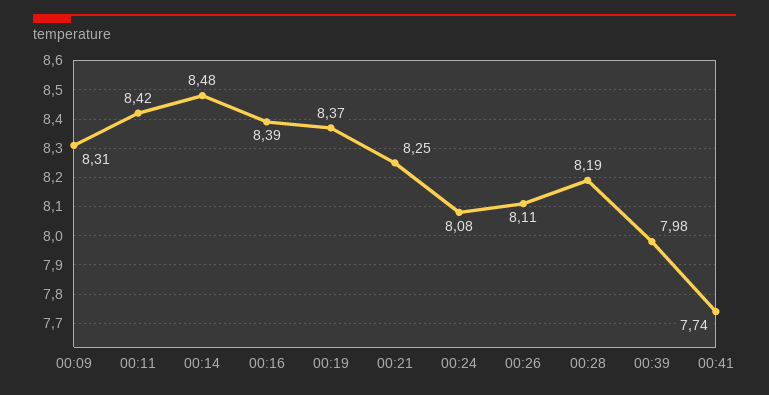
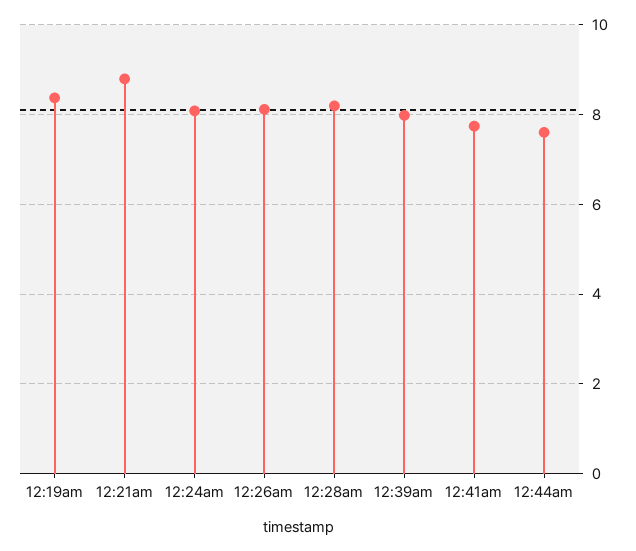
00:09: 8.31 -> none
00:11: 8.42 -> none
00:14: 8.48 -> none
00:16: 8.39 -> none
00:21: 8.25 -> 8.8
12:44am: none -> 7.6

